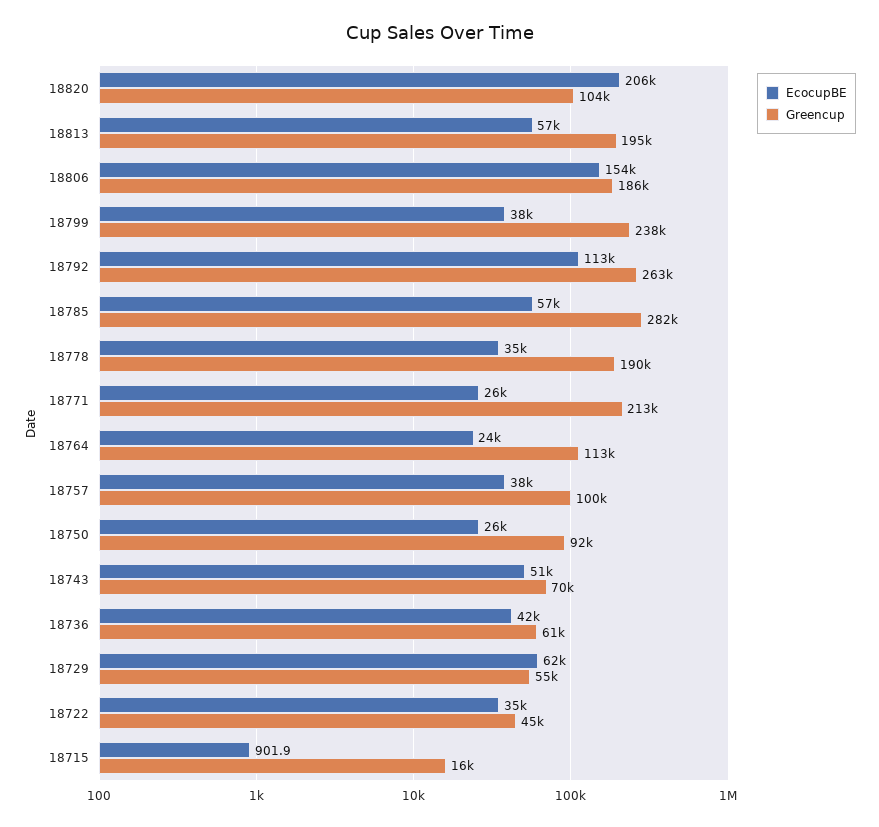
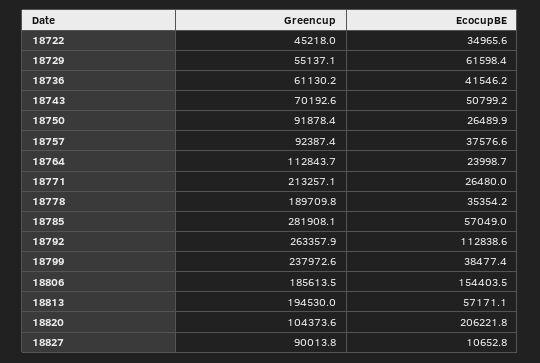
Greencup, 18757: 100000 -> 92387.4
EcocupBE, 18715: 901.9 -> none
Greencup, 18715: 16000 -> none
Greencup, 18827: none -> 90013.8
EcocupBE, 18827: none -> 10652.8

